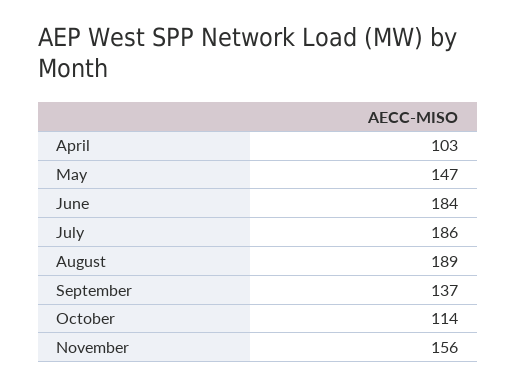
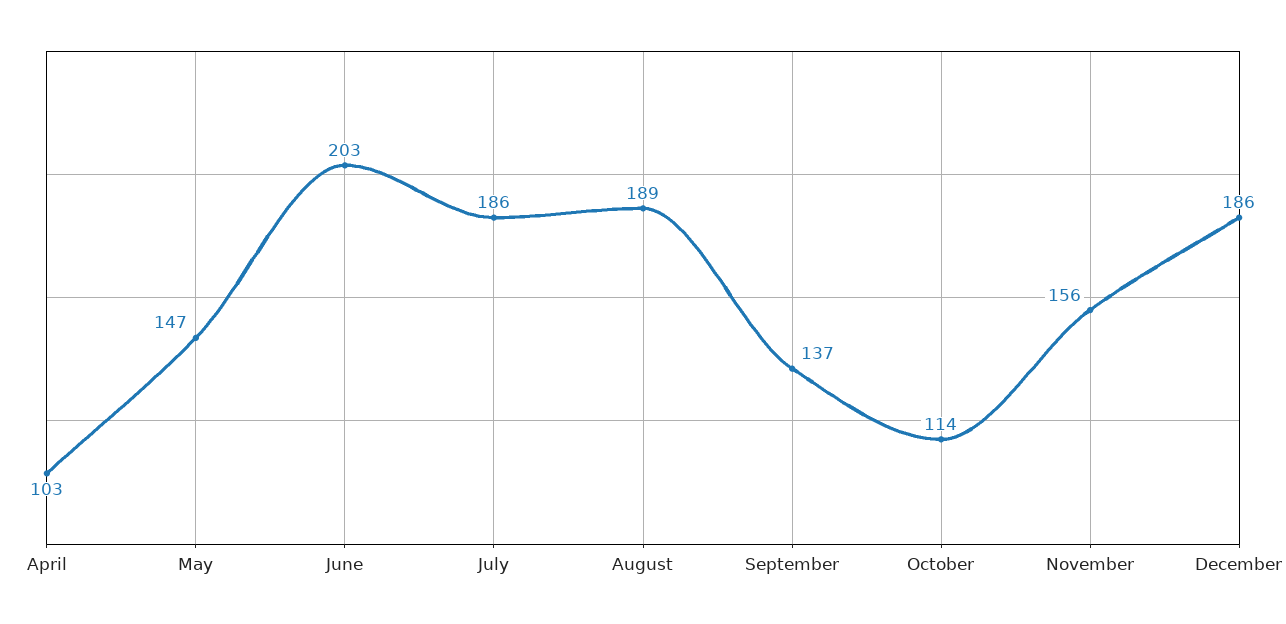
June: 184 -> 203
December: none -> 186

